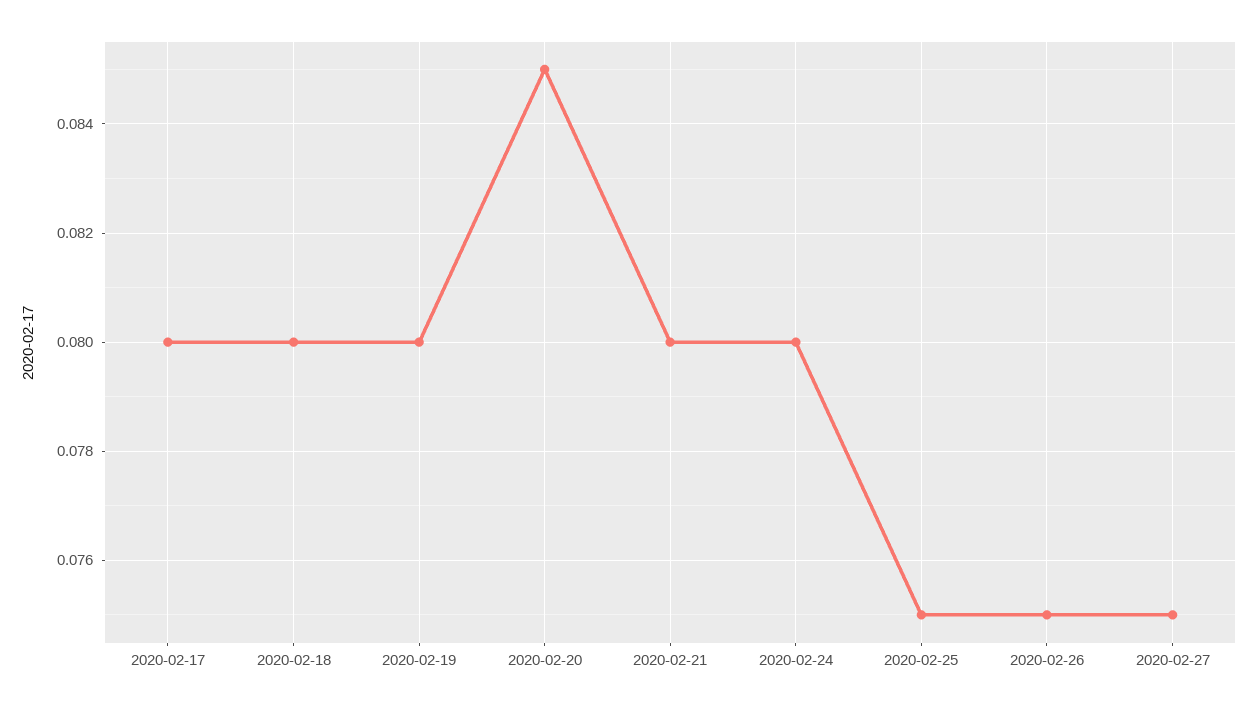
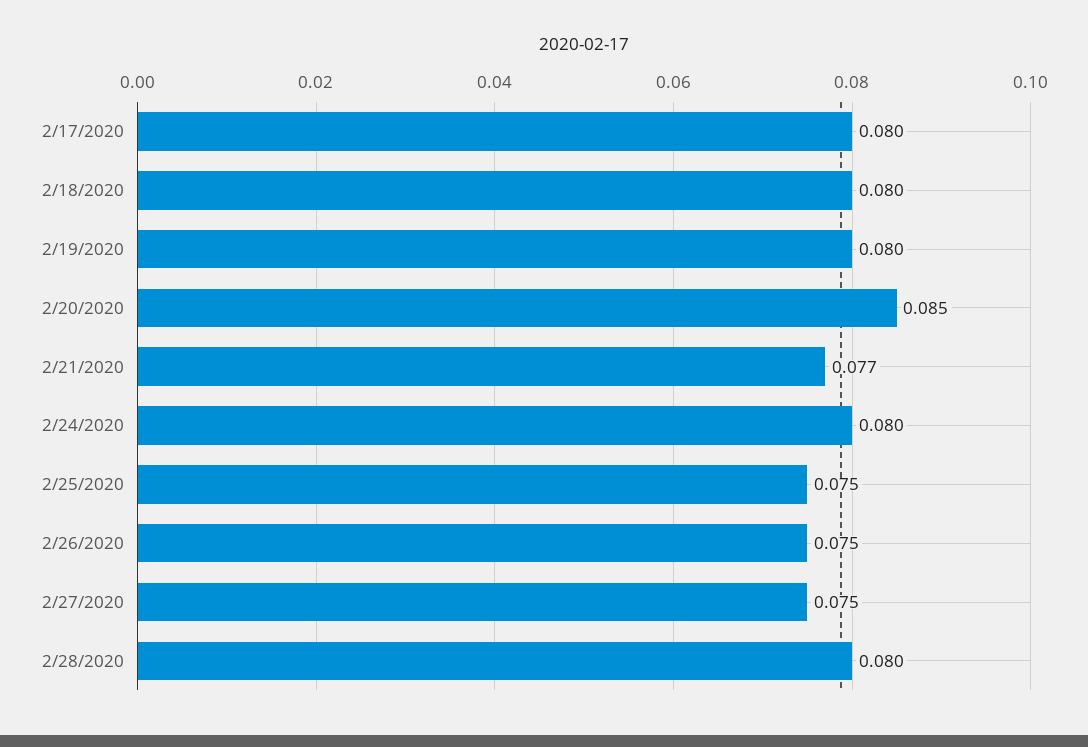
2020-02-21: 0.08 -> 0.077
2/28/2020: none -> 0.08

